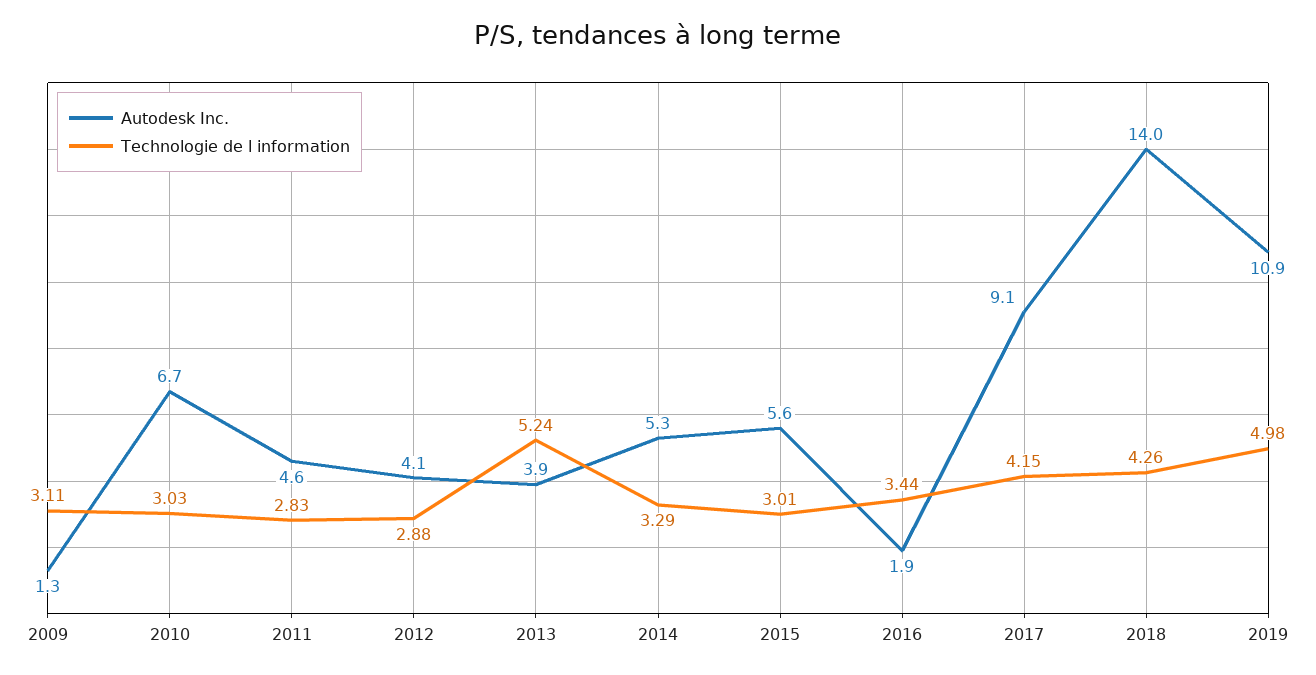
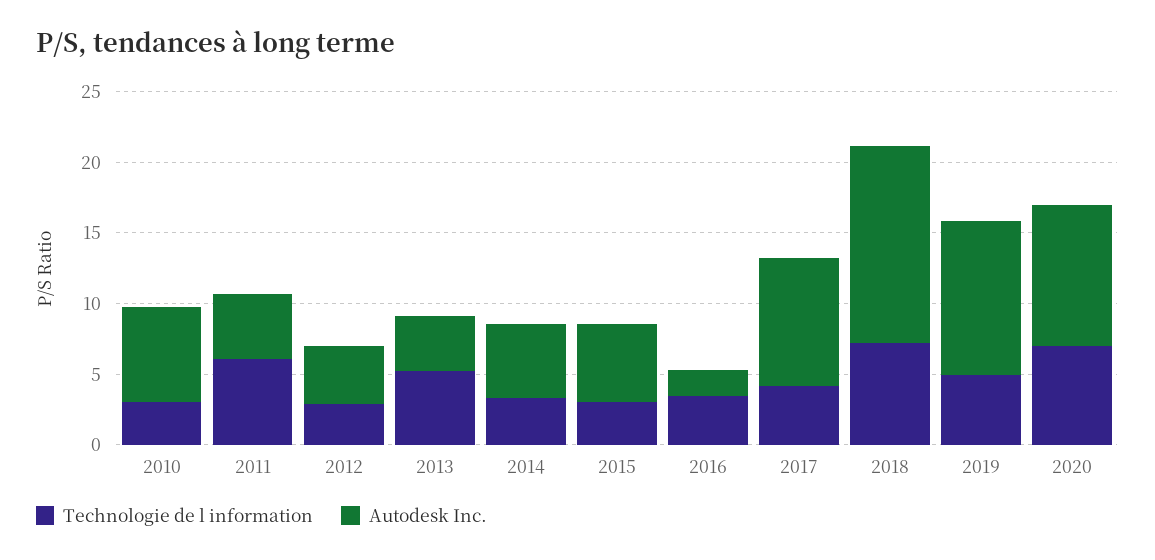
Autodesk Inc., 2009: 1.3 -> none
Technologie de l information, 2009: 3.11 -> none
Technologie de l information, 2011: 2.83 -> 6
Technologie de l information, 2018: 4.26 -> 7
Technologie de l information, 2020: none -> 7
Autodesk Inc., 2020: none -> 10

